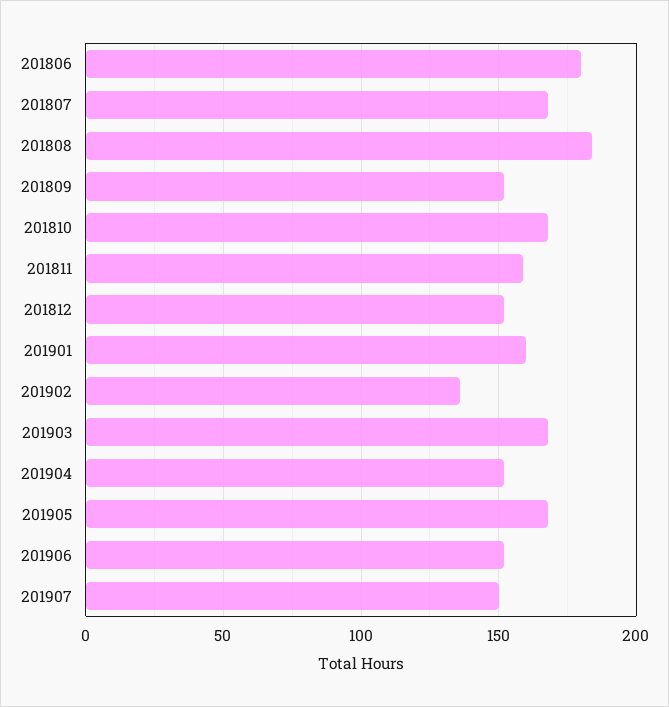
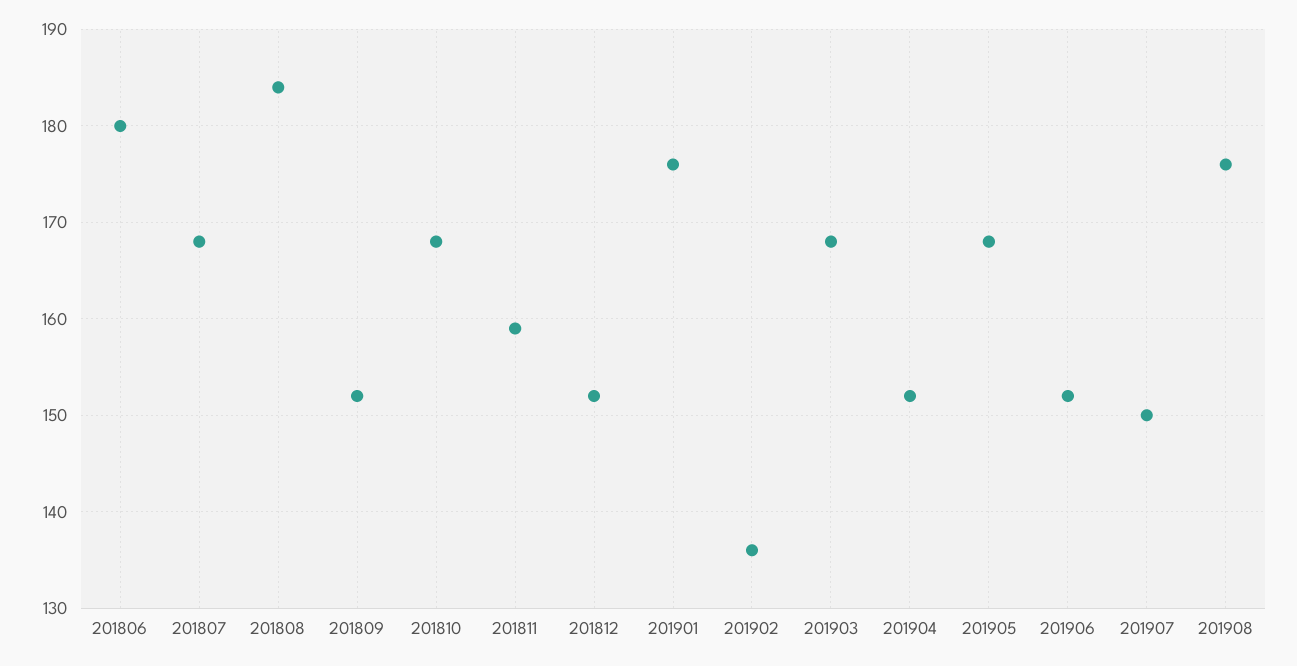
201901: 160 -> 176
201908: none -> 176

